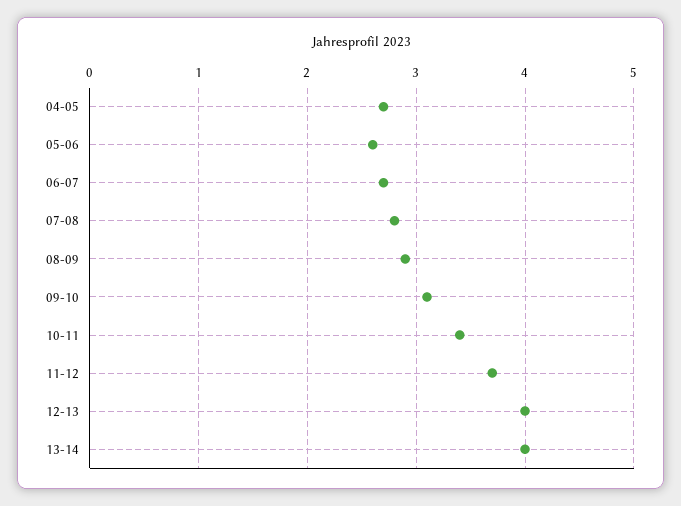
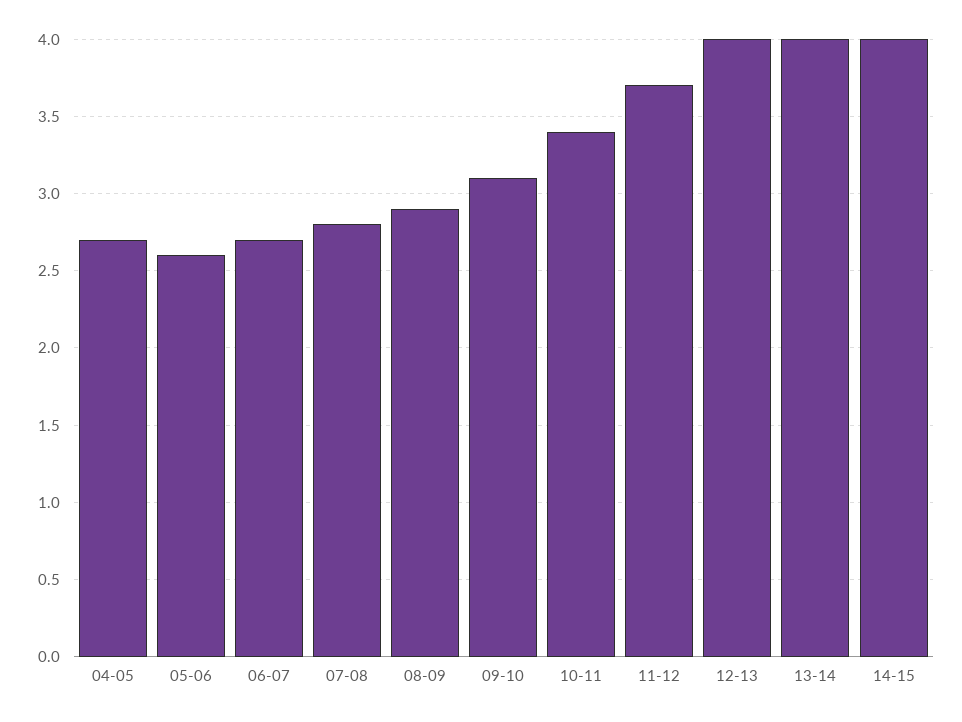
14-15: none -> 4

